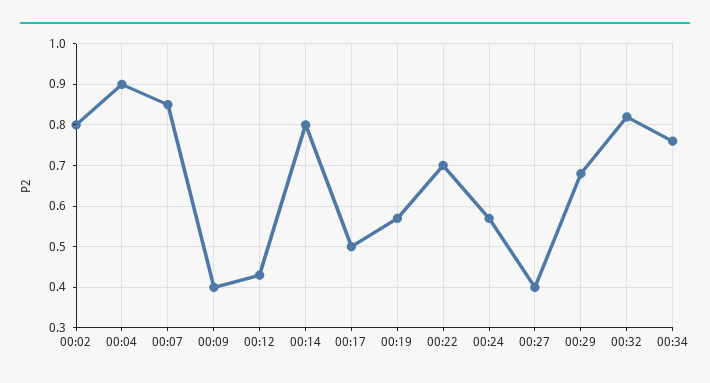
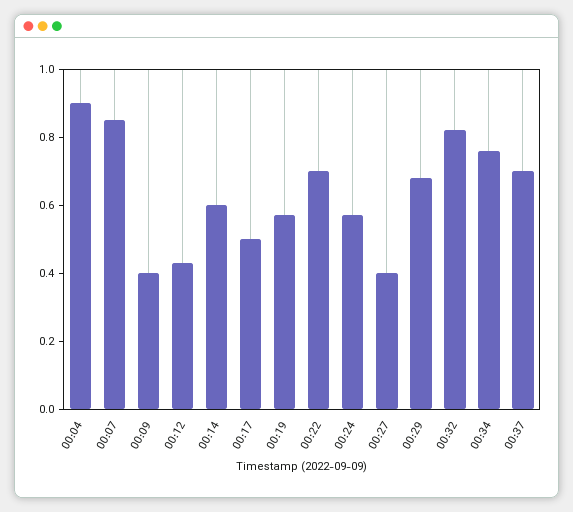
00:02: 0.8 -> none
00:14: 0.8 -> 0.6
00:37: none -> 0.7

